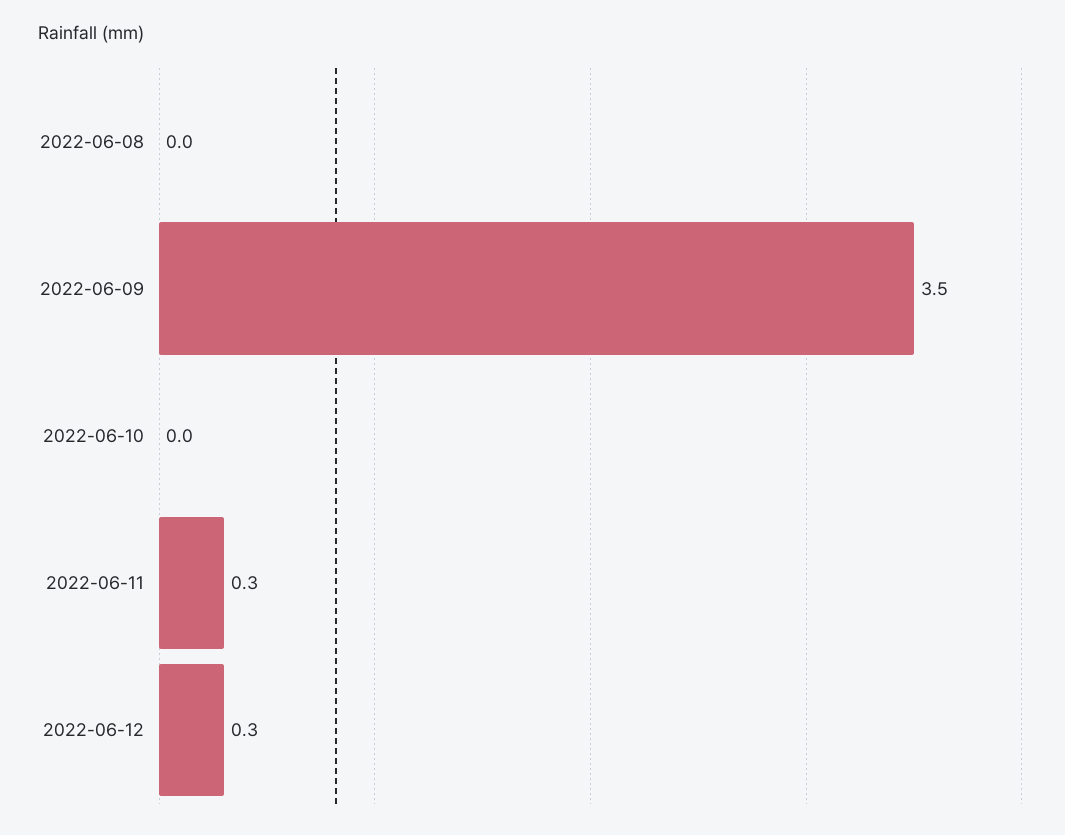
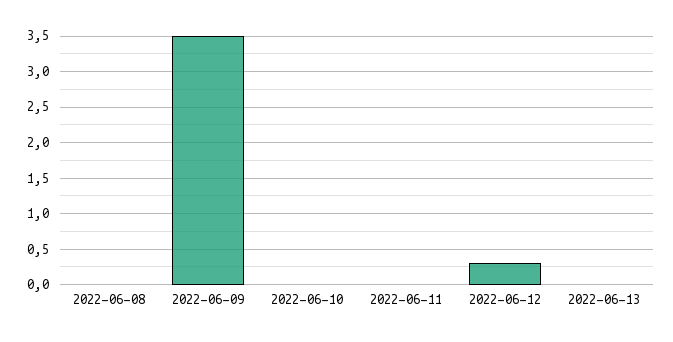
2022-06-11: 0.3 -> 0
2022-06-13: none -> 0

